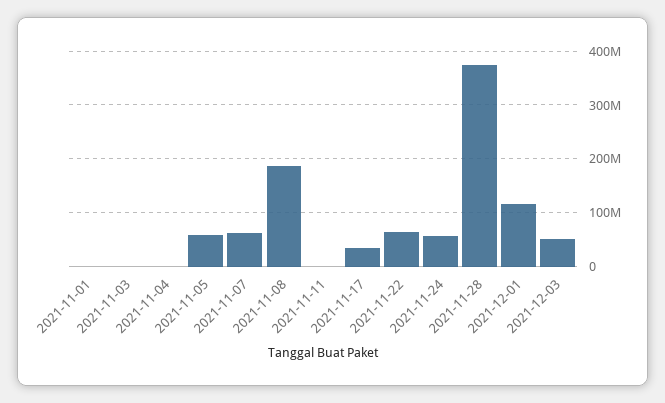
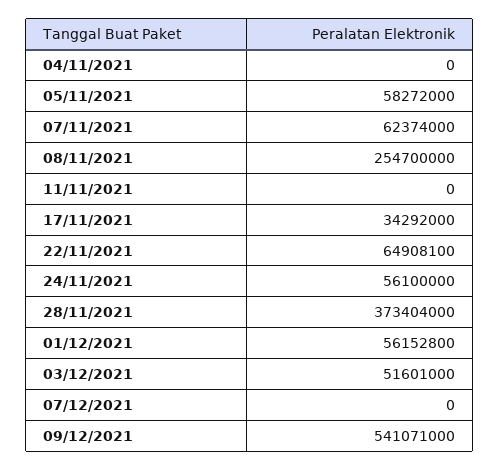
2021-11-01: 0 -> none
2021-11-03: 0 -> none
2021-11-08: 180000000 -> 254700000
2021-12-01: 120000000 -> 56152800
07/12/2021: none -> 0
09/12/2021: none -> 541071000

